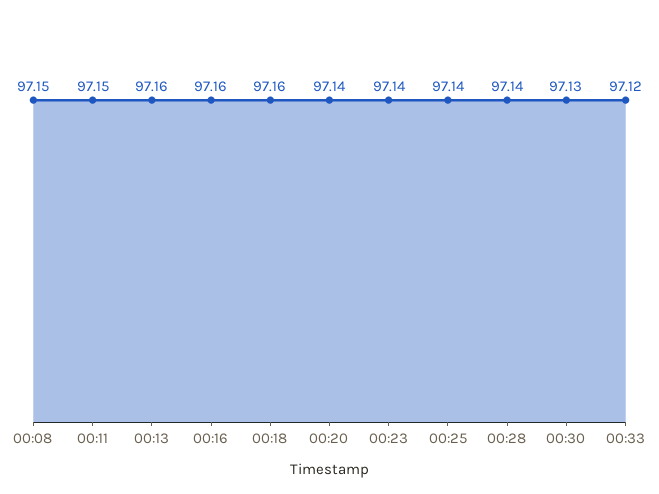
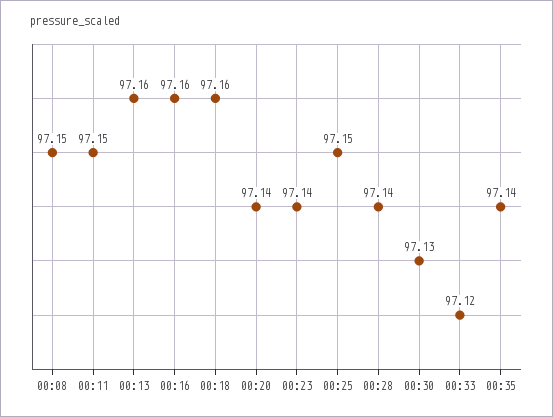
00:25: 97.14 -> 97.15
00:35: none -> 97.14

